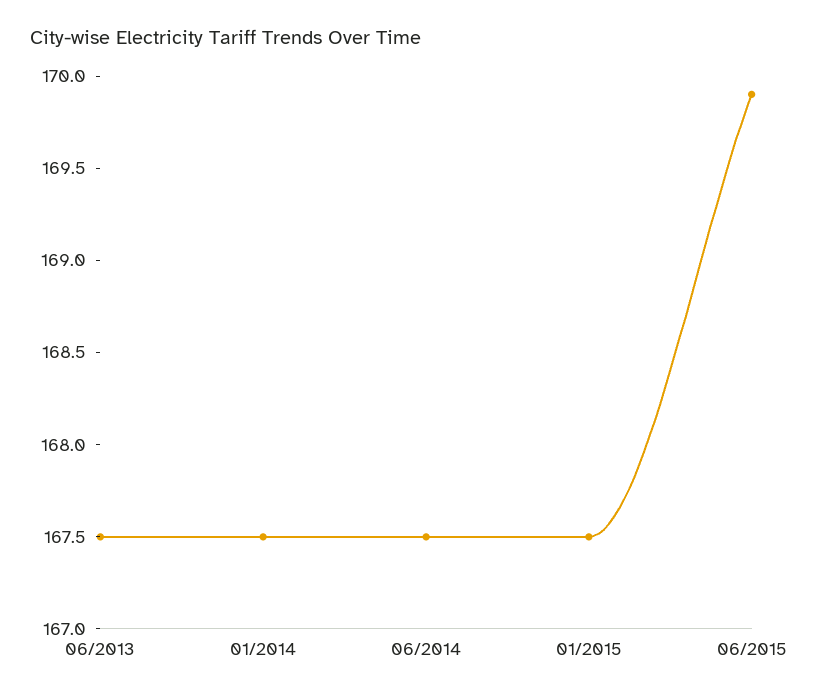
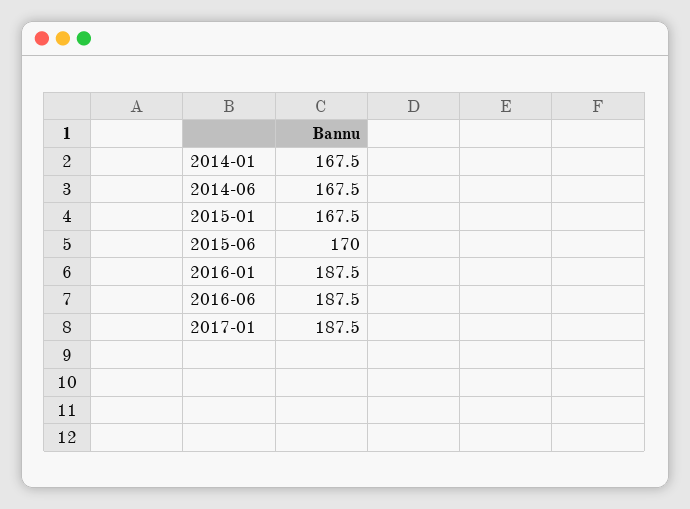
06/2013: 167.5 -> none
06/2015: 169.9 -> 170
2016-01: none -> 187.5
2016-06: none -> 187.5
2017-01: none -> 187.5

